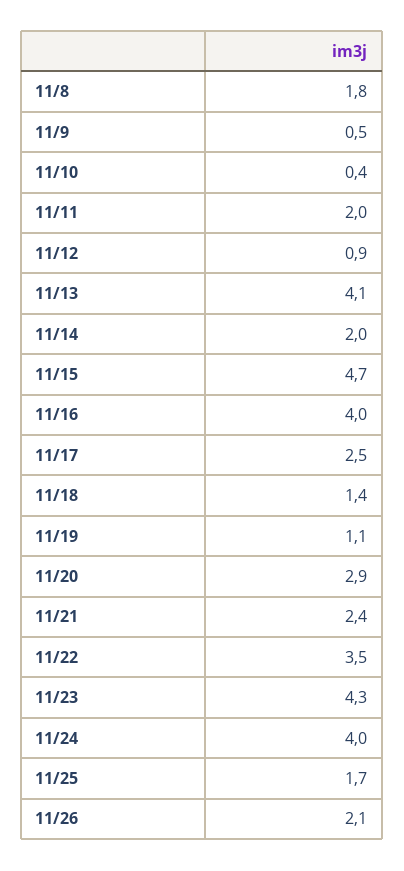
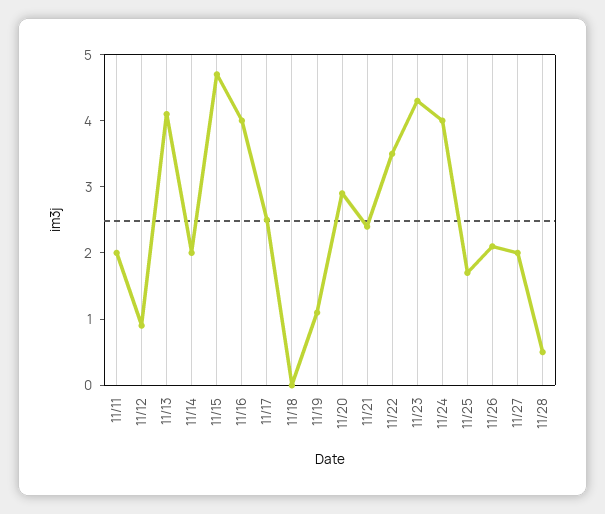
11/8: 1.8 -> none
11/9: 0.5 -> none
11/10: 0.4 -> none
11/18: 1.4 -> 0
11/27: none -> 2
11/28: none -> 0.5

